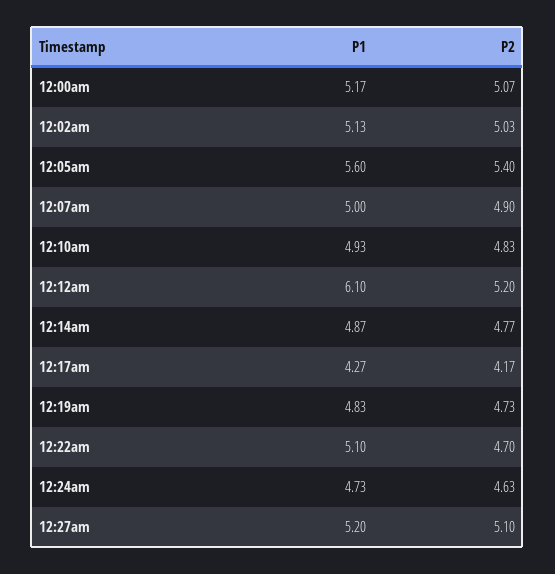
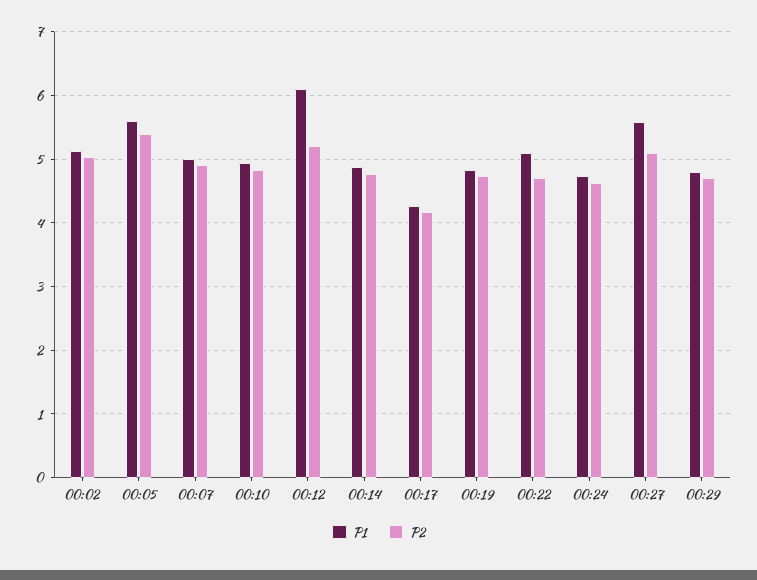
P1, 12:00am: 5.17 -> none
P2, 12:00am: 5.07 -> none
P1, 12:27am: 5.2 -> 5.6
P1, 00:29: none -> 4.8
P2, 00:29: none -> 4.7

